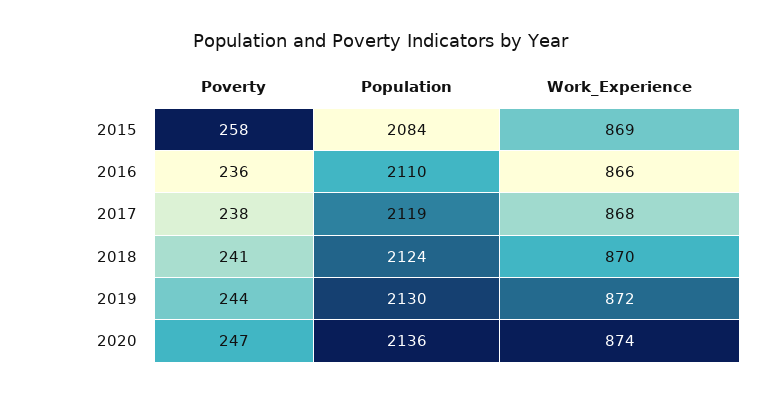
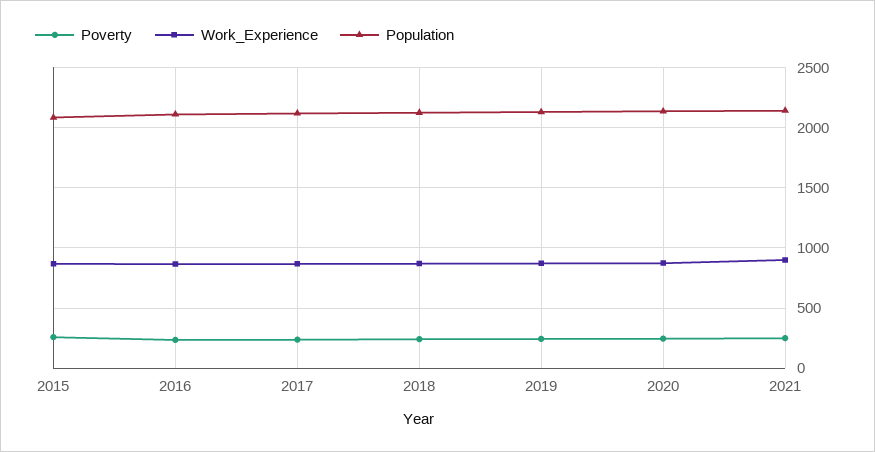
Poverty, 2021: none -> 250
Work_Experience, 2021: none -> 900
Population, 2021: none -> 2150

